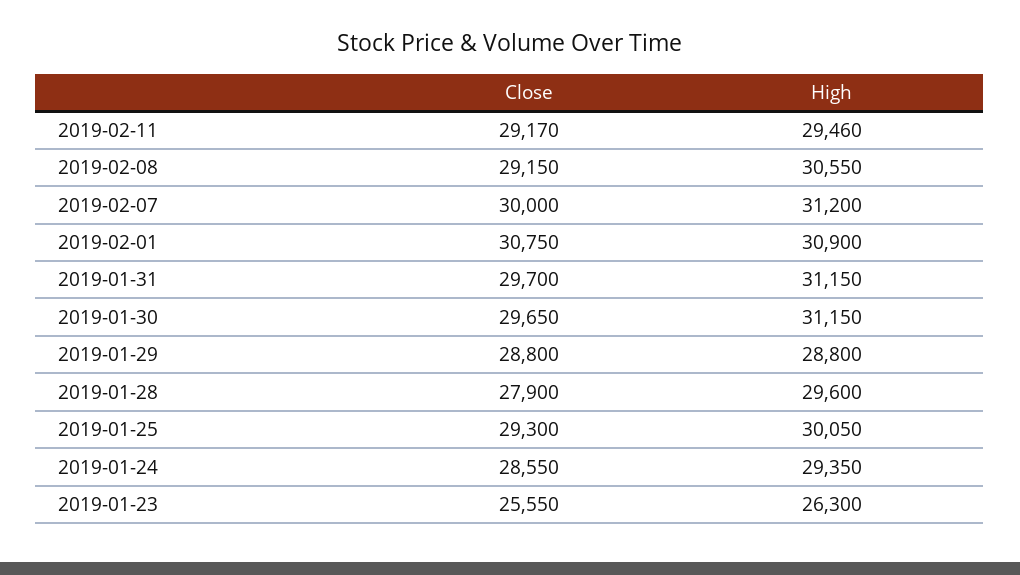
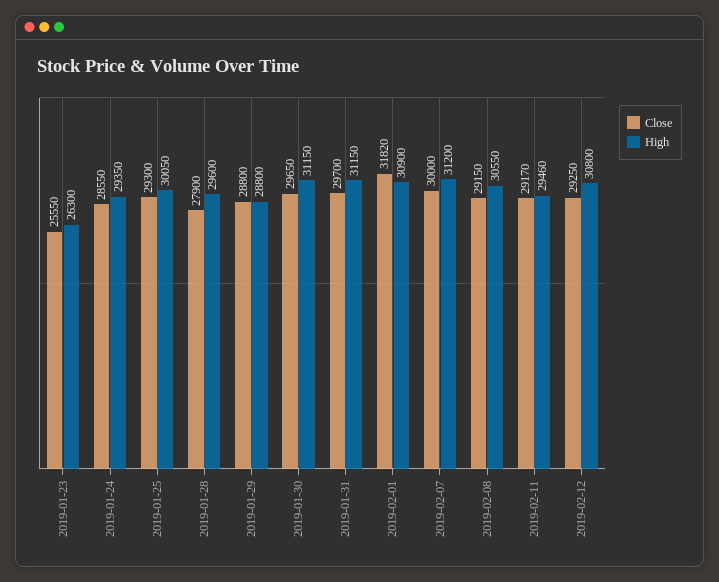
Close, 2019-02-01: 30750 -> 31820
Close, 2019-02-12: none -> 29250
High, 2019-02-12: none -> 30800

